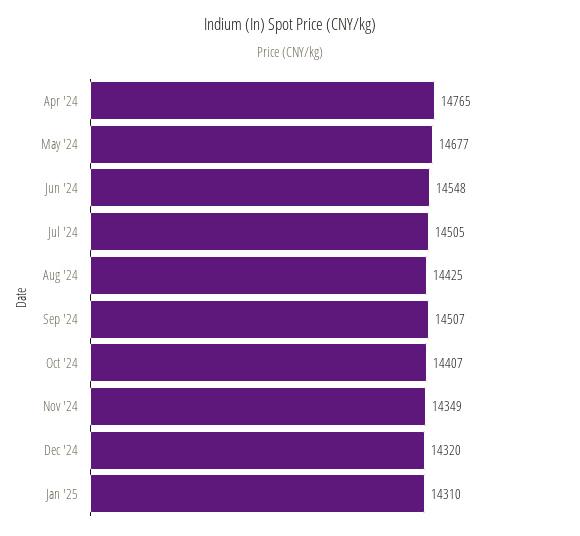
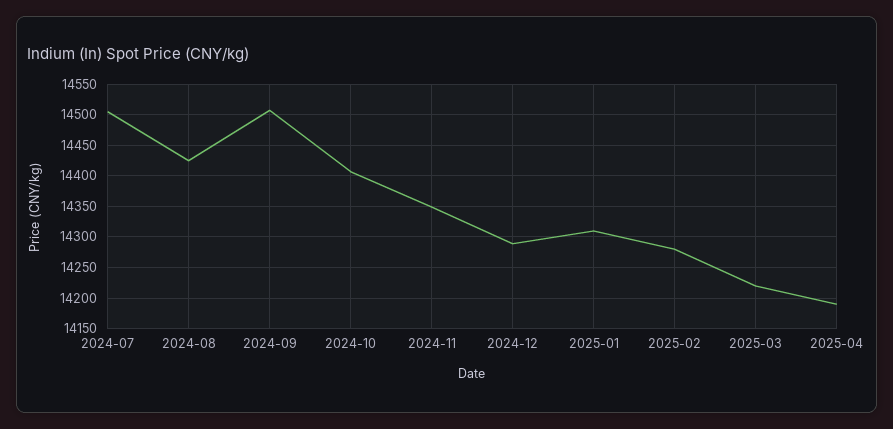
Apr '24: 14765 -> none
May '24: 14677 -> none
Jun '24: 14548 -> none
Dec '24: 14320 -> 14290
2025-02: none -> 14280
2025-03: none -> 14220
2025-04: none -> 14190

